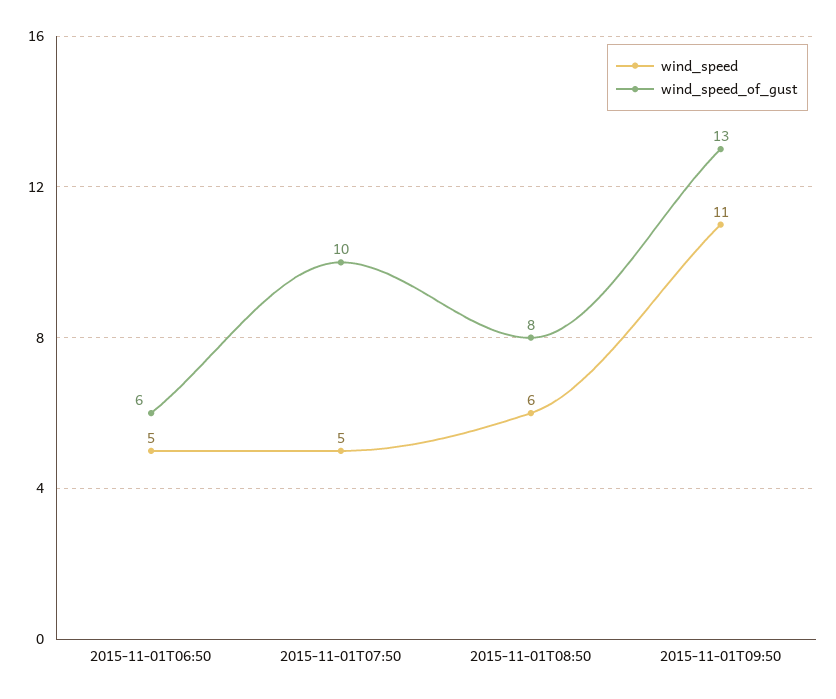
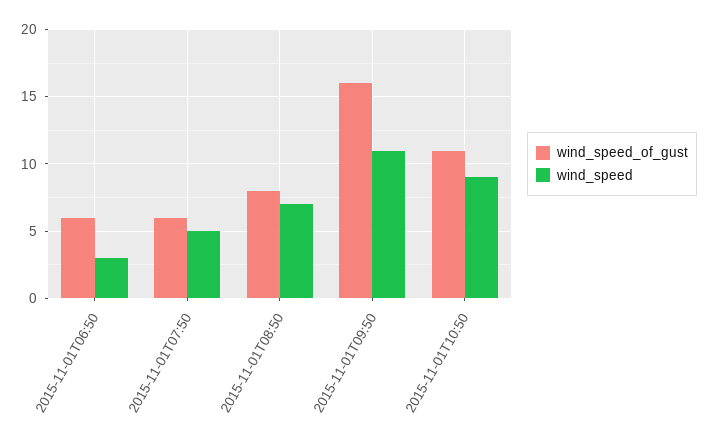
wind_speed, 2015-11-01T06:50: 5 -> 3
wind_speed_of_gust, 2015-11-01T07:50: 10 -> 6
wind_speed, 2015-11-01T08:50: 6 -> 7
wind_speed_of_gust, 2015-11-01T09:50: 13 -> 16
wind_speed_of_gust, 2015-11-01T10:50: none -> 11
wind_speed, 2015-11-01T10:50: none -> 9

